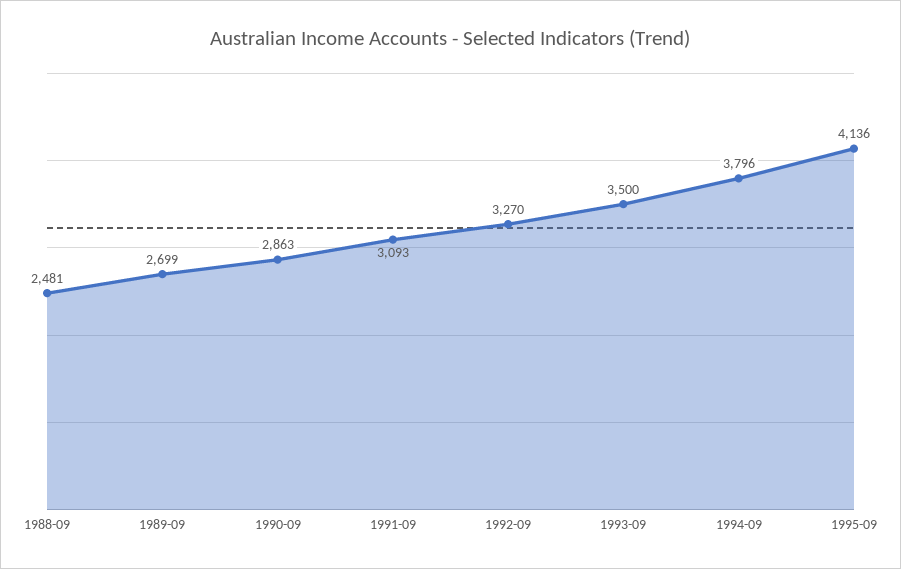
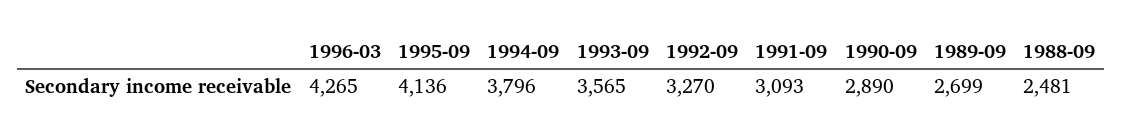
1990-09: 2863 -> 2890
1993-09: 3500 -> 3565
1996-03: none -> 4265

